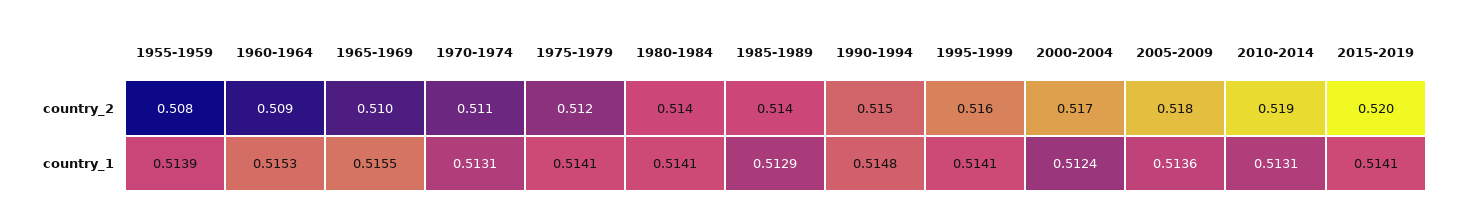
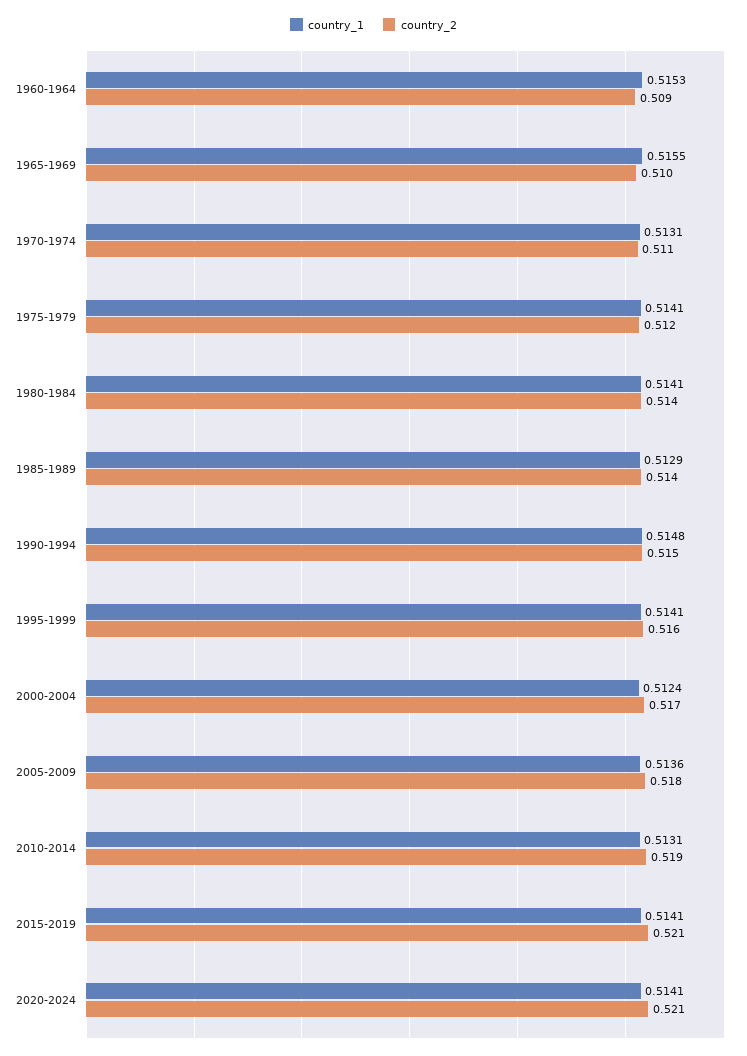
country_2, 1955-1959: 0.508 -> none
country_2, 2015-2019: 0.52 -> 0.521
country_1, 1955-1959: 0.5139 -> none
country_1, 2020-2024: none -> 0.5141
country_2, 2020-2024: none -> 0.521

